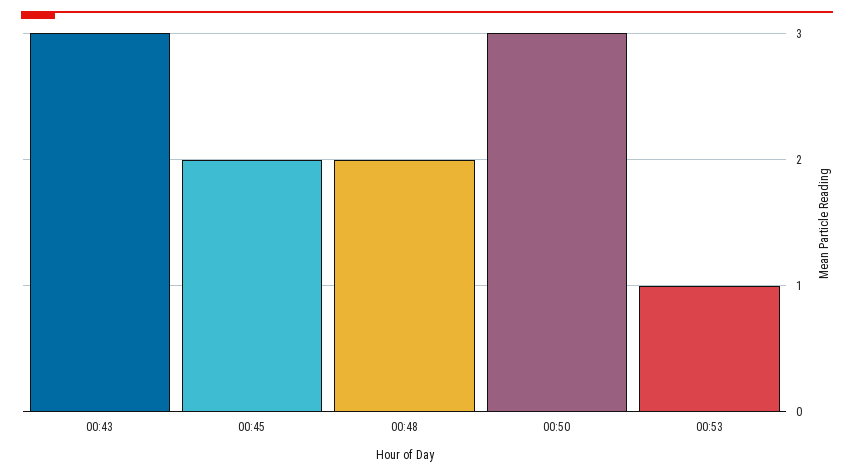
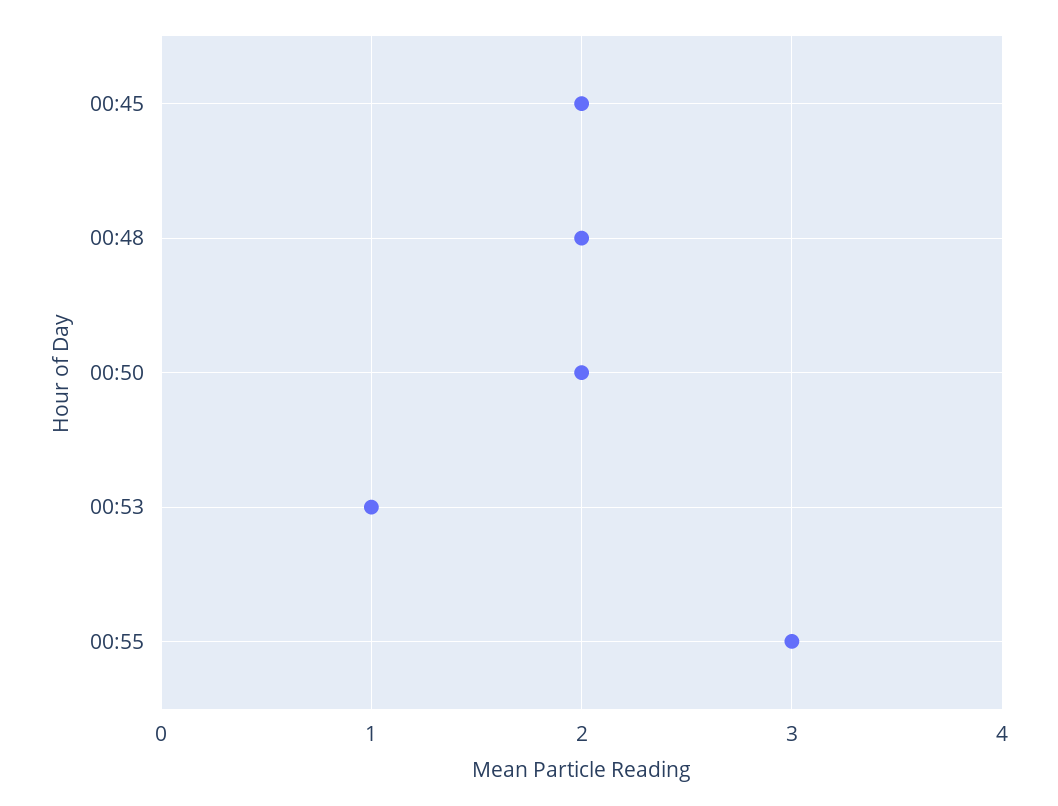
00:43: 3 -> none
00:50: 3 -> 2
00:55: none -> 3

